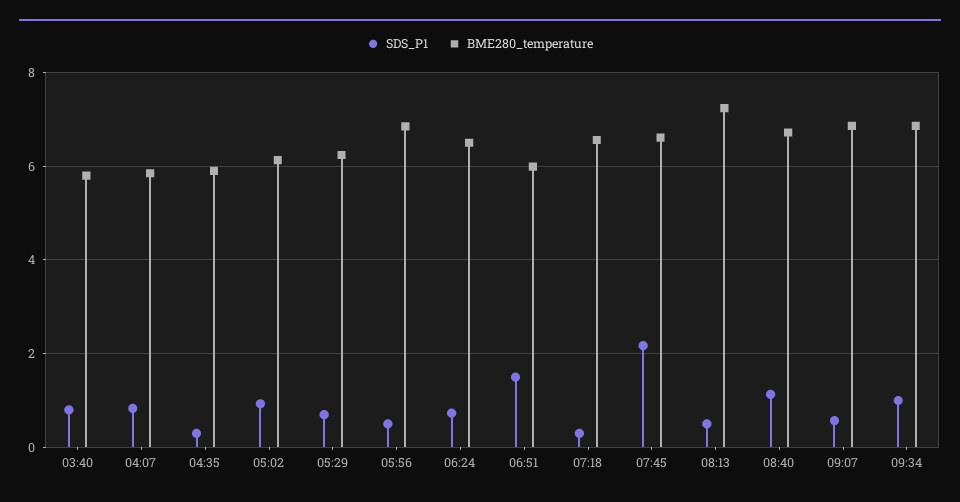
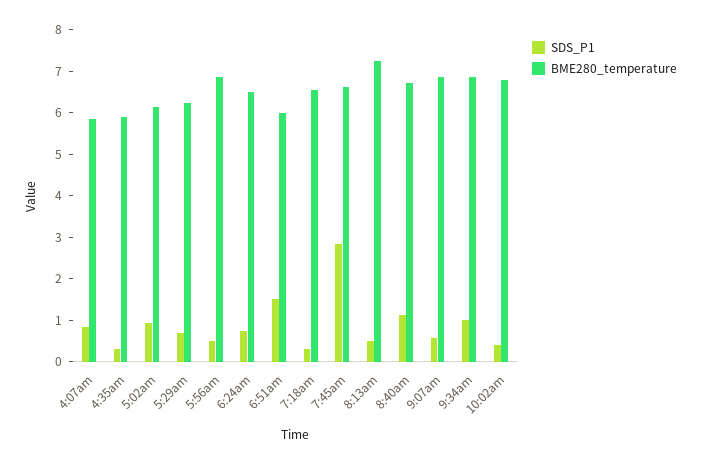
SDS_P1, 03:40: 0.8 -> none
BME280_temperature, 03:40: 5.8 -> none
SDS_P1, 07:45: 2.2 -> 2.8
SDS_P1, 10:02am: none -> 0.4
BME280_temperature, 10:02am: none -> 6.8

